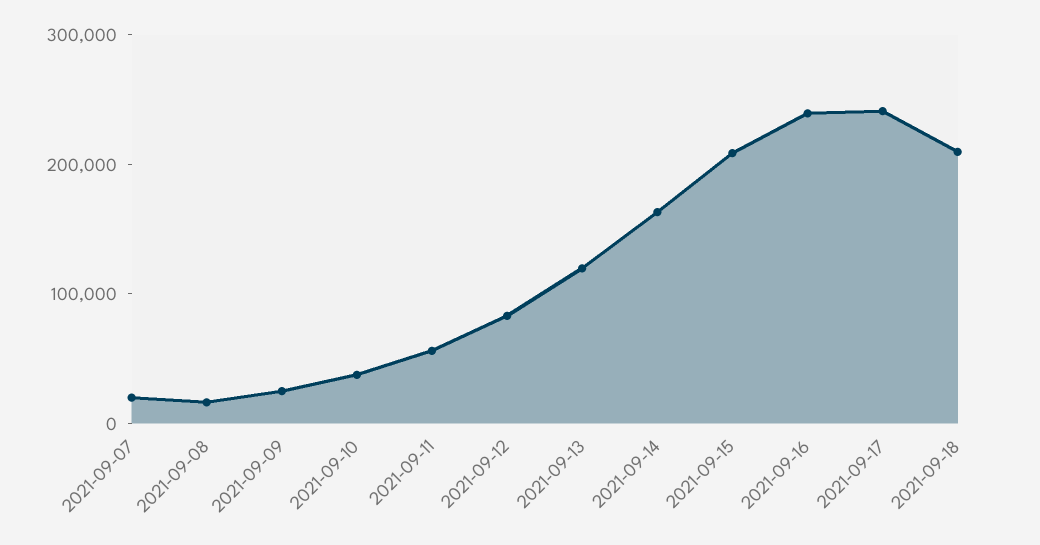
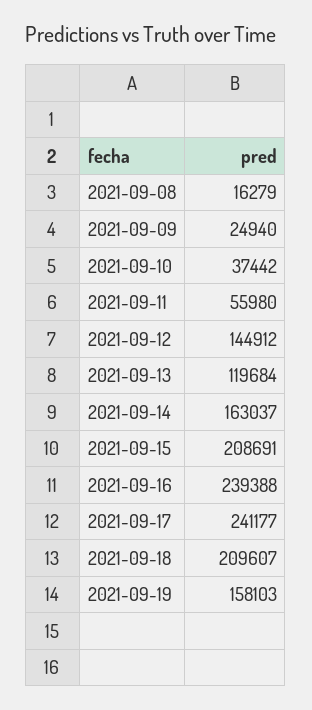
2021-09-07: 20000 -> none
2021-09-12: 80000 -> 144912
2021-09-19: none -> 158103

